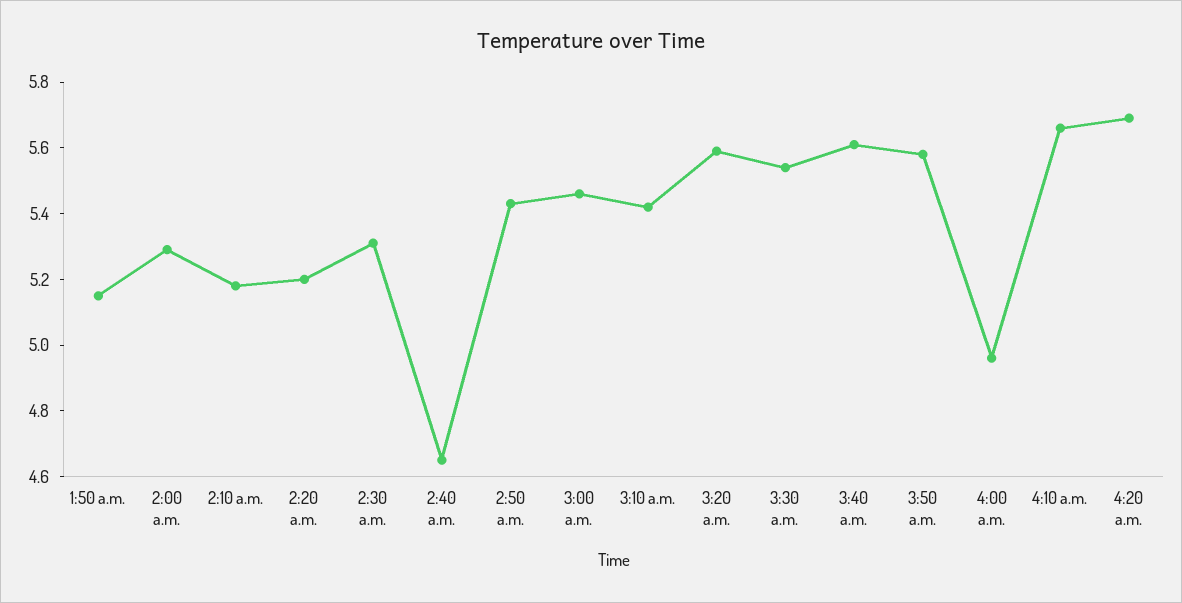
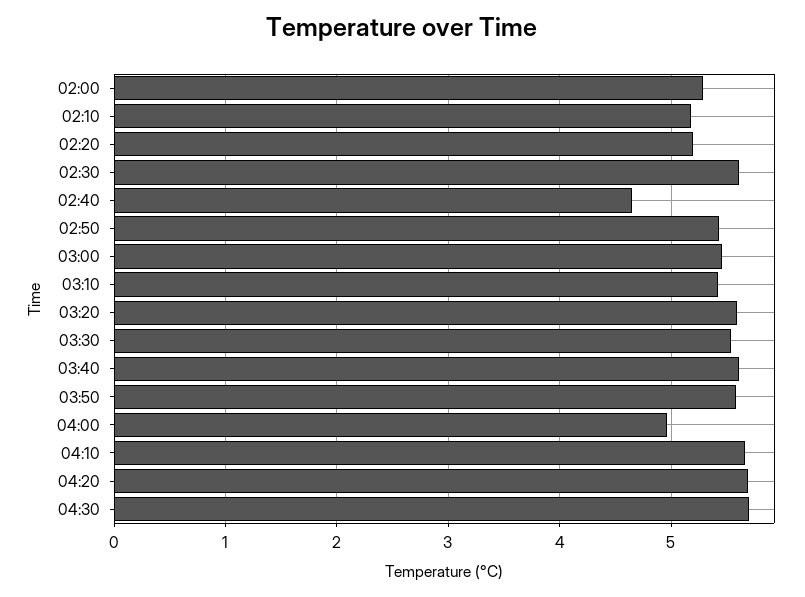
1:50 a.m.: 5.15 -> none
2:30 a.m.: 5.3 -> 5.6
04:30: none -> 5.7

